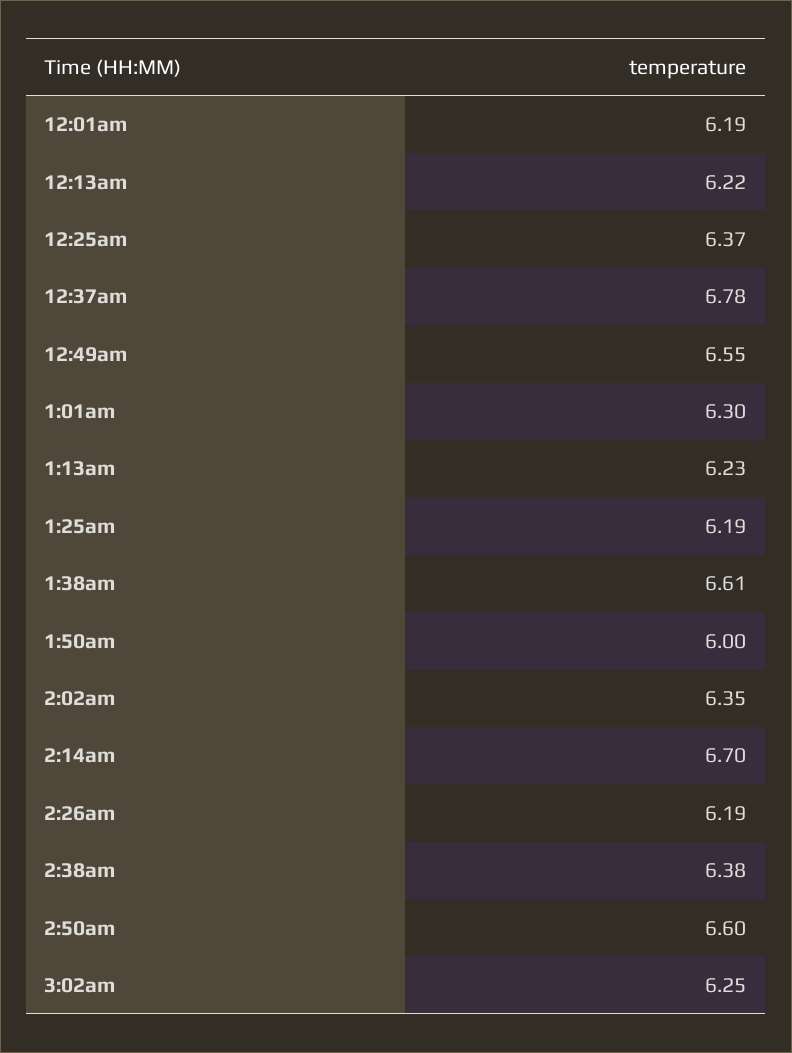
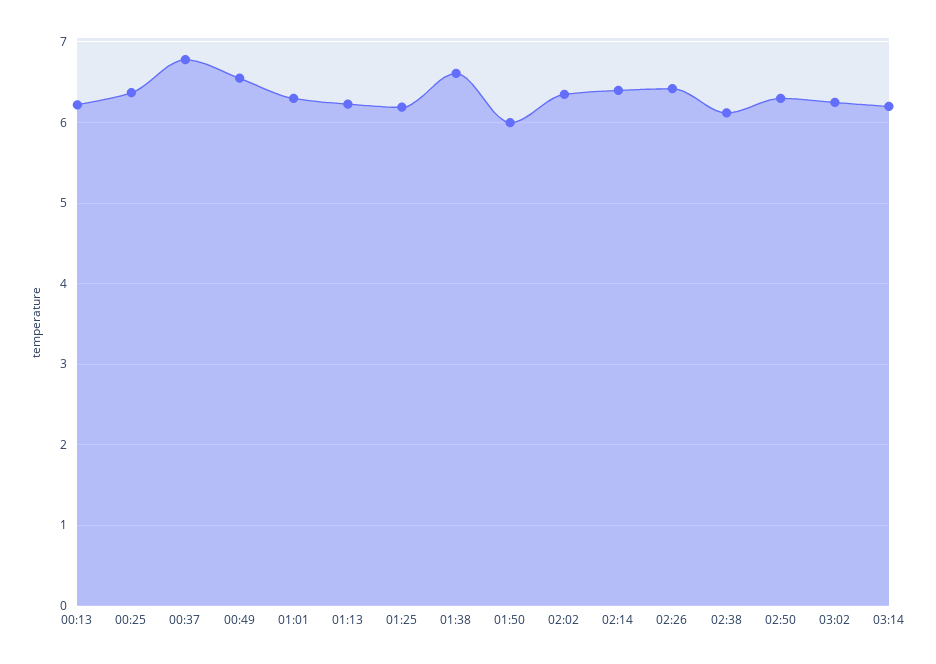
12:01am: 6.19 -> none
2:14am: 6.7 -> 6.4
2:26am: 6.19 -> 6.4
2:38am: 6.38 -> 6.1
2:50am: 6.6 -> 6.3
03:14: none -> 6.2

